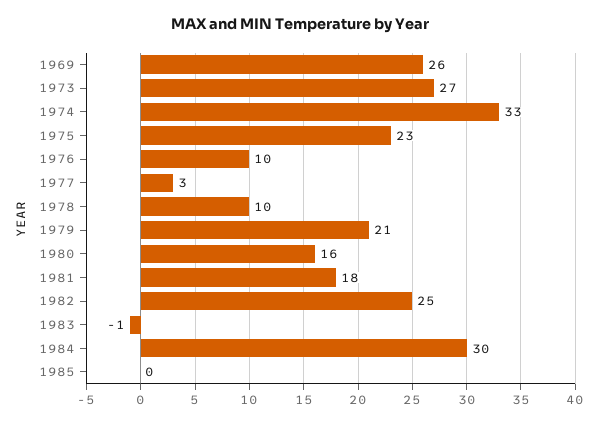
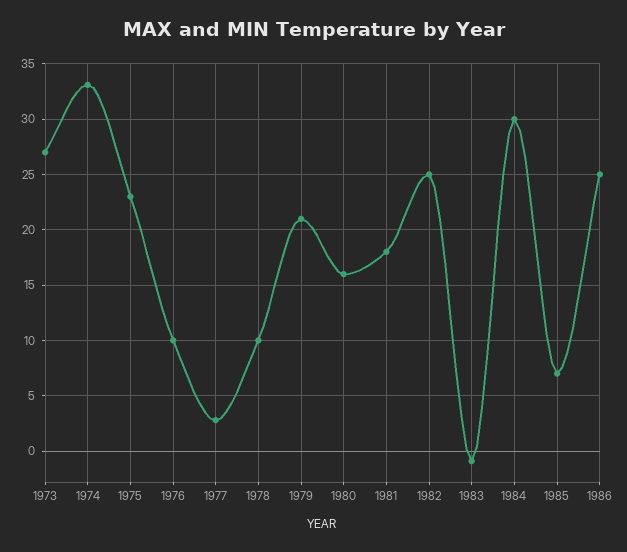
1969: 26 -> none
1985: 0 -> 7
1986: none -> 25

